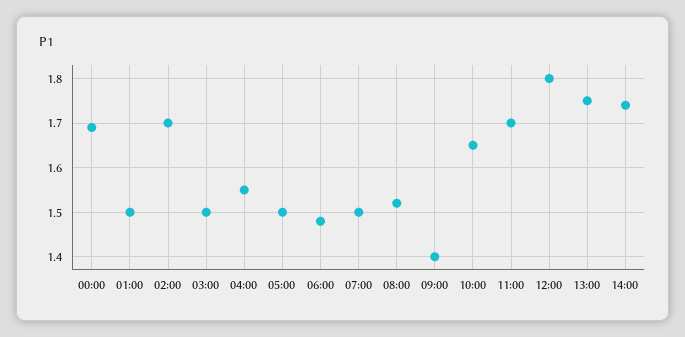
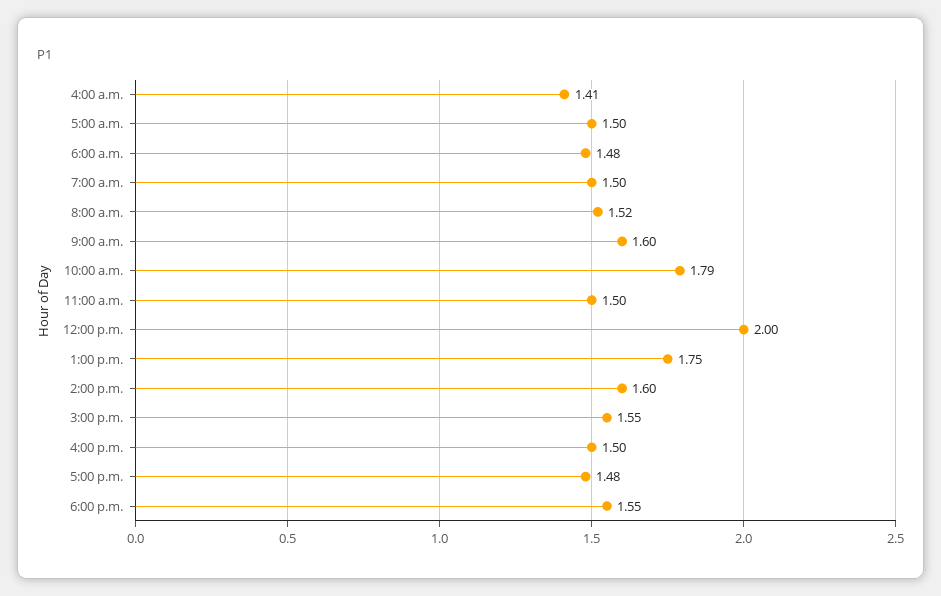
00:00: 1.7 -> none
01:00: 1.5 -> none
02:00: 1.7 -> none
03:00: 1.5 -> none
04:00: 1.55 -> 1.41
09:00: 1.4 -> 1.6
10:00: 1.65 -> 1.79
11:00: 1.7 -> 1.5
12:00: 1.8 -> 2
14:00: 1.75 -> 1.6
3:00 p.m.: none -> 1.55
4:00 p.m.: none -> 1.5
5:00 p.m.: none -> 1.48
6:00 p.m.: none -> 1.55

